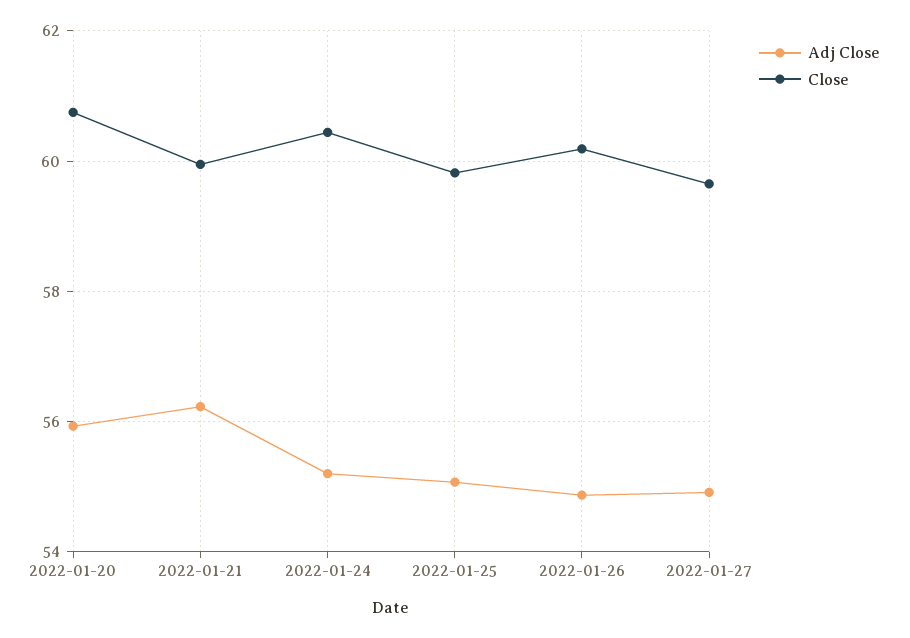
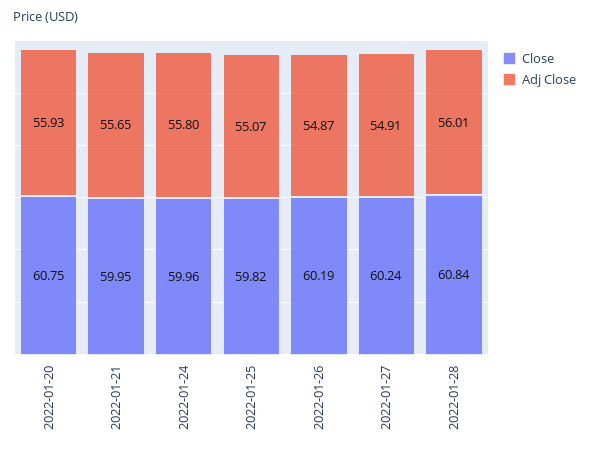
Adj Close, 2022-01-21: 56.2 -> 55.65
Adj Close, 2022-01-24: 55.2 -> 55.8
Close, 2022-01-24: 60.4 -> 59.96
Close, 2022-01-27: 59.6 -> 60.24
Close, 2022-01-28: none -> 60.84
Adj Close, 2022-01-28: none -> 56.01

